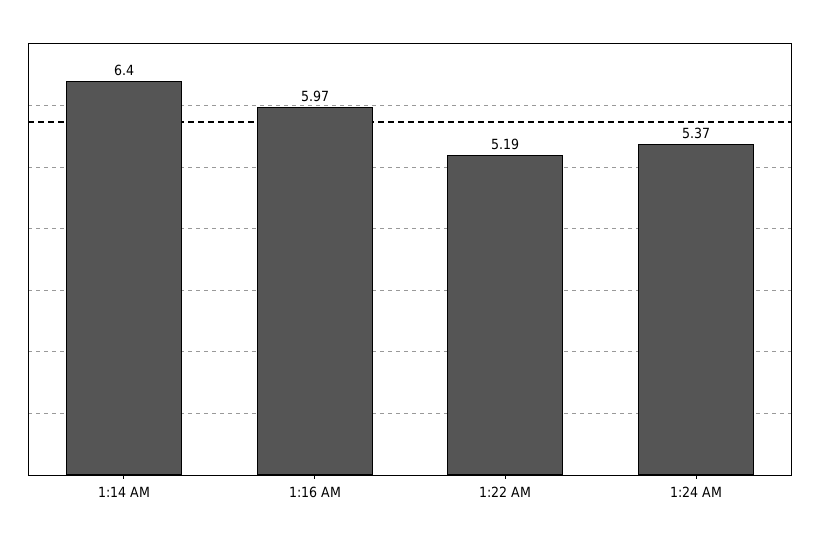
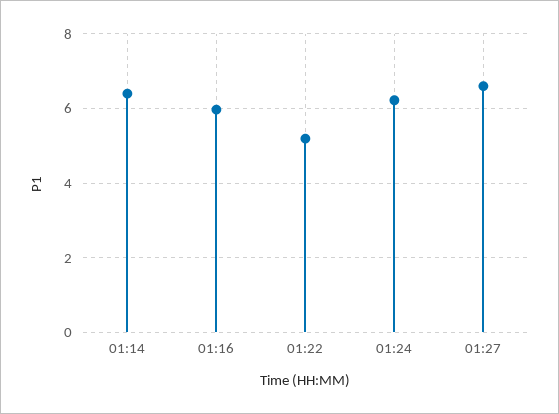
1:24 AM: 5.37 -> 6.2
01:27: none -> 6.6

